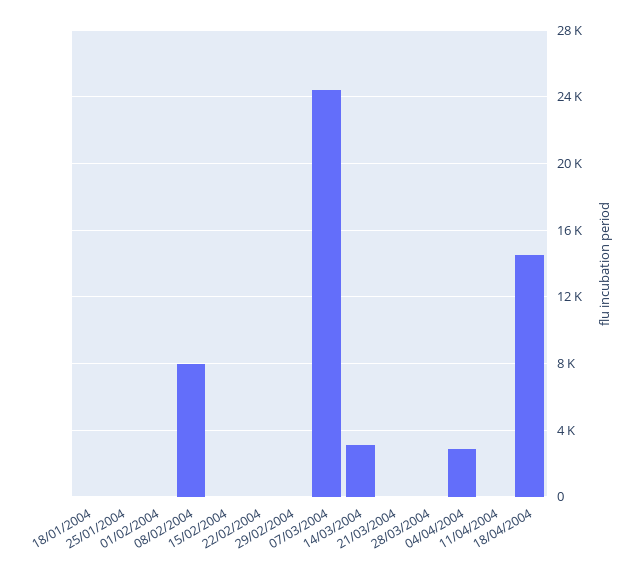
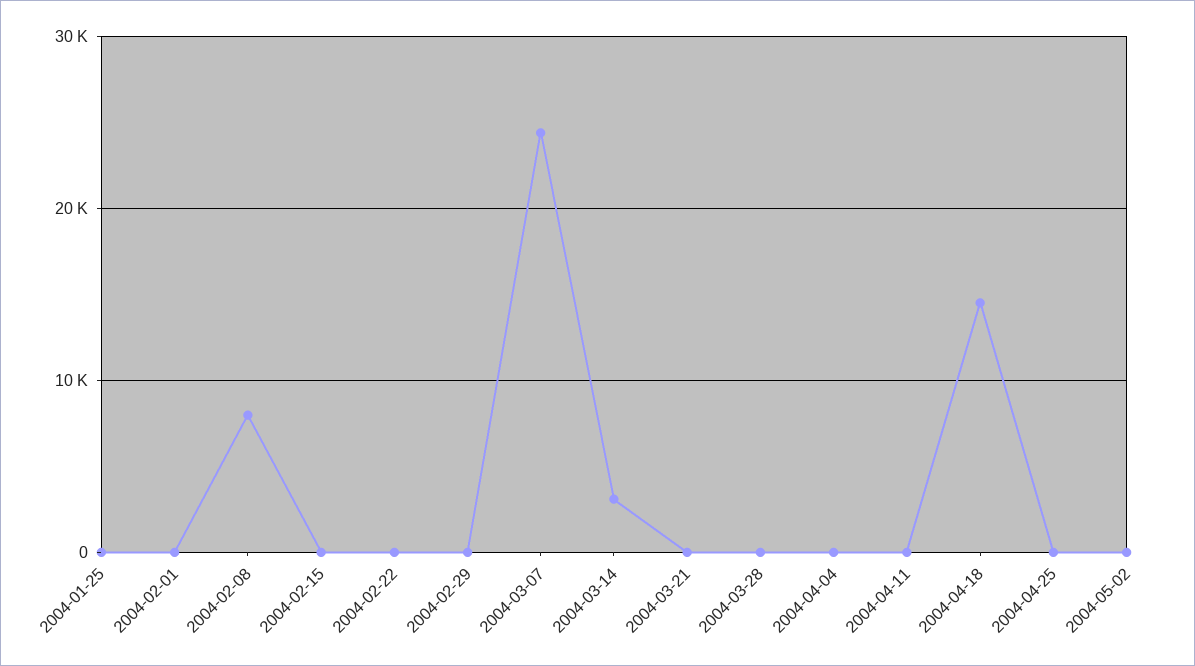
18/01/2004: 0 -> none
04/04/2004: 3000 -> 0
2004-04-25: none -> 0
2004-05-02: none -> 0

